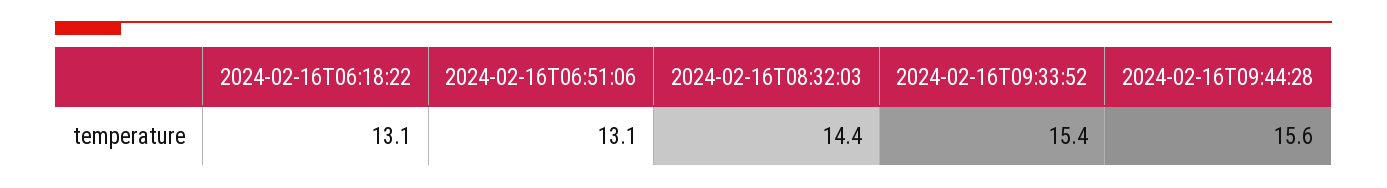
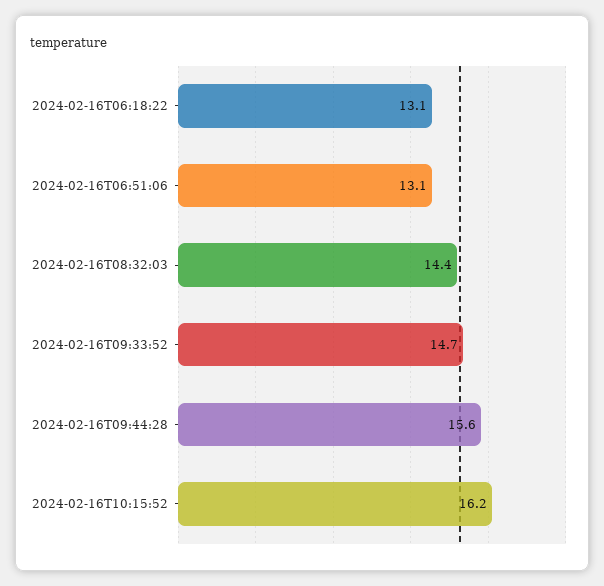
2024-02-16T09:33:52: 15.4 -> 14.7
2024-02-16T10:15:52: none -> 16.2

